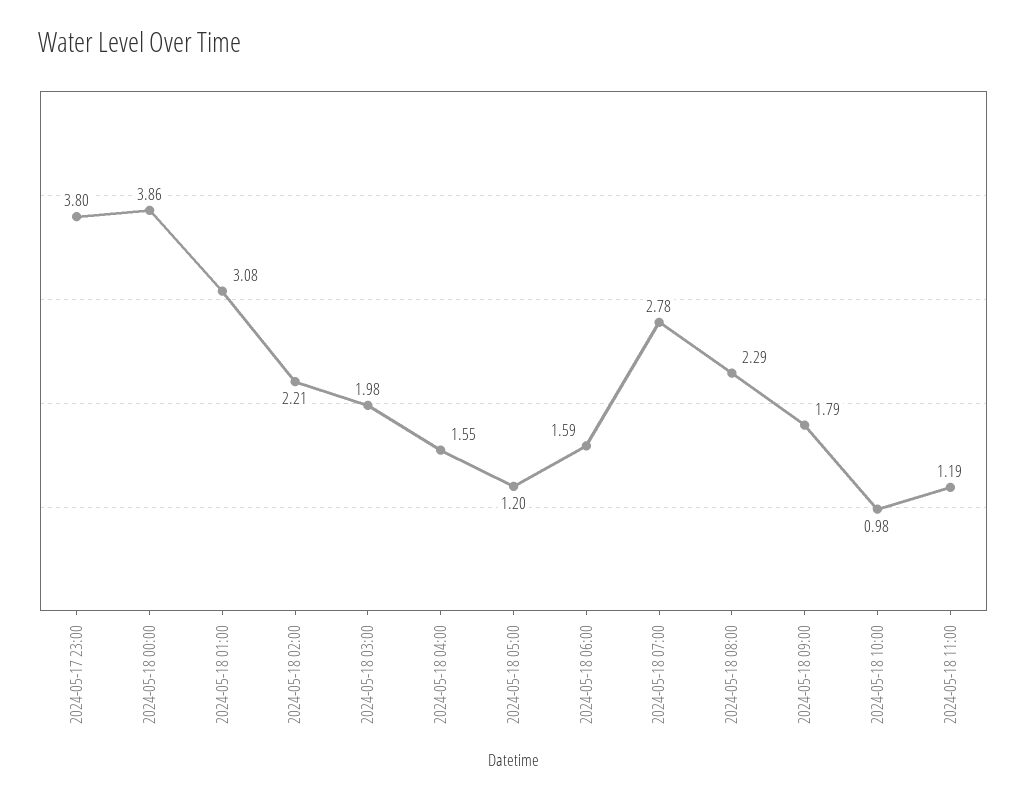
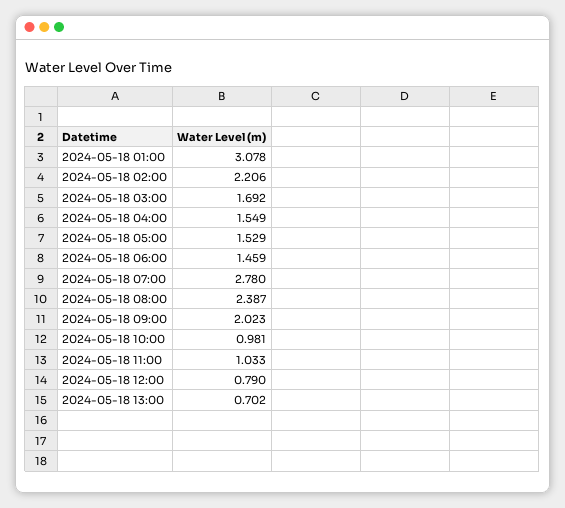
2024-05-17 23:00: 3.8 -> none
2024-05-18 00:00: 3.86 -> none
2024-05-18 03:00: 1.98 -> 1.692
2024-05-18 05:00: 1.2 -> 1.529
2024-05-18 06:00: 1.59 -> 1.459
2024-05-18 08:00: 2.29 -> 2.387
2024-05-18 09:00: 1.79 -> 2.023
2024-05-18 11:00: 1.19 -> 1.033
2024-05-18 12:00: none -> 0.79
2024-05-18 13:00: none -> 0.702

